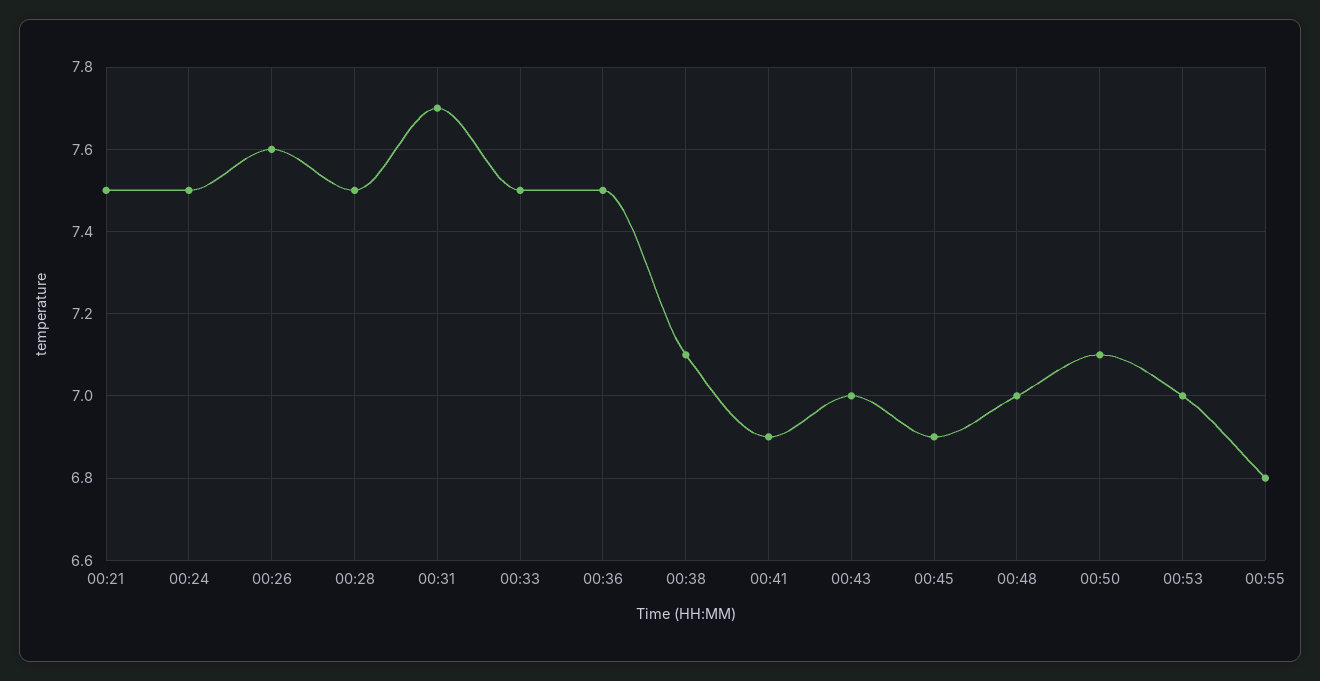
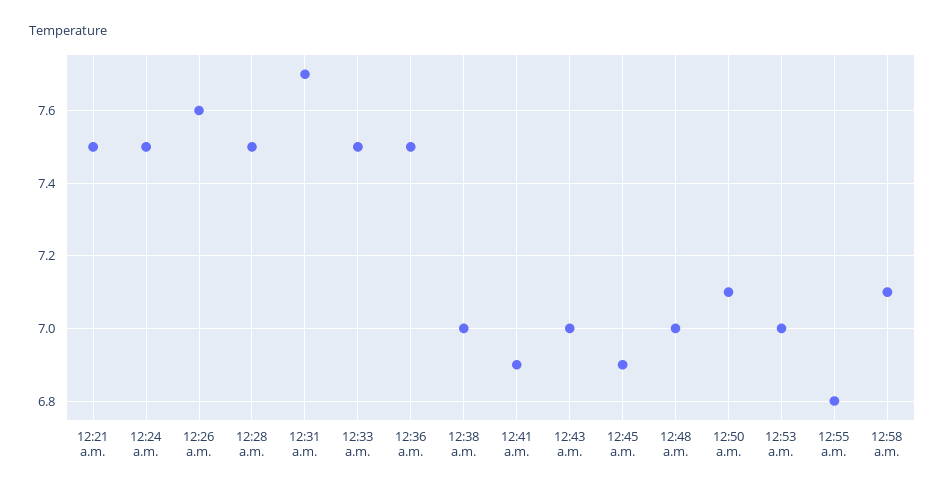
00:38: 7.1 -> 7
12:58 a.m.: none -> 7.1

